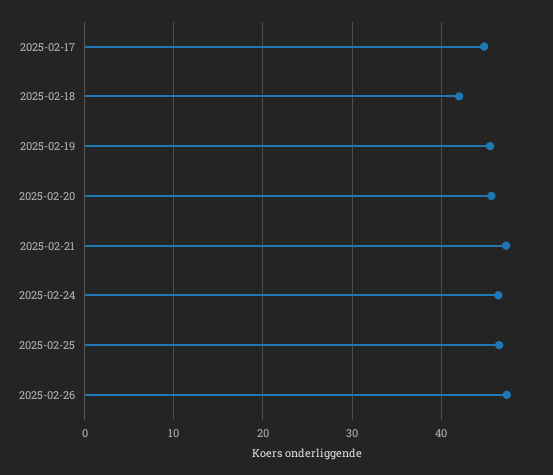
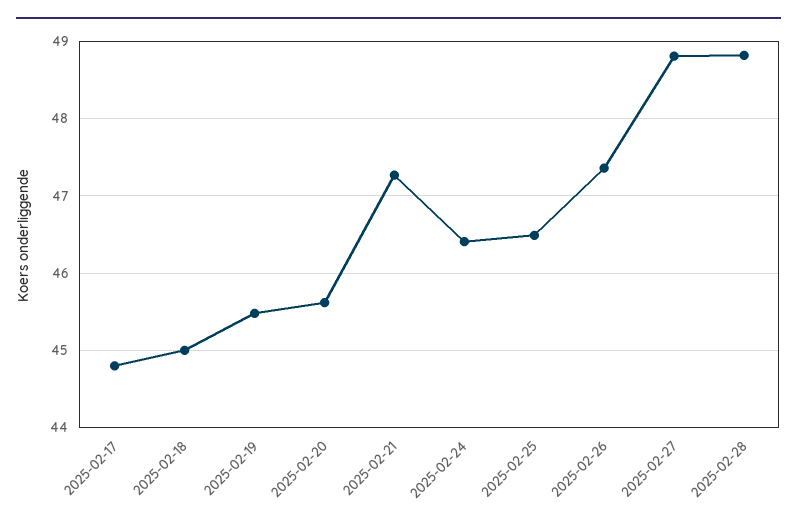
2025-02-18: 42 -> 45
2025-02-27: none -> 48.8
2025-02-28: none -> 48.8

